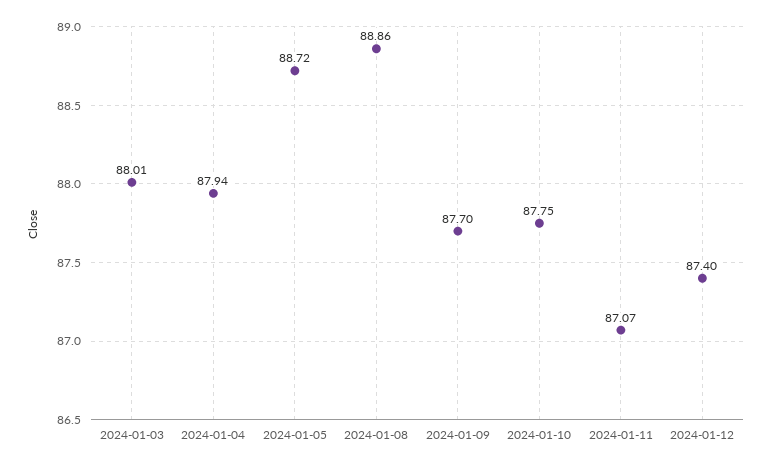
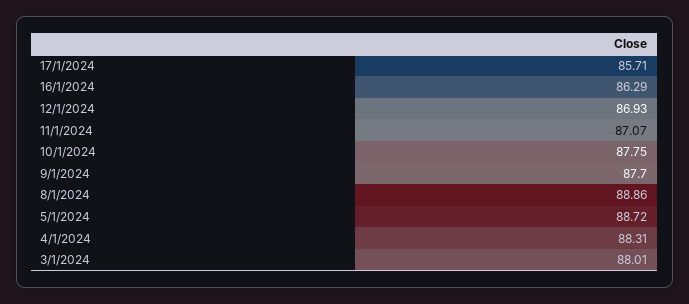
2024-01-04: 87.94 -> 88.31
2024-01-12: 87.4 -> 86.93
17/1/2024: none -> 85.71
16/1/2024: none -> 86.29

